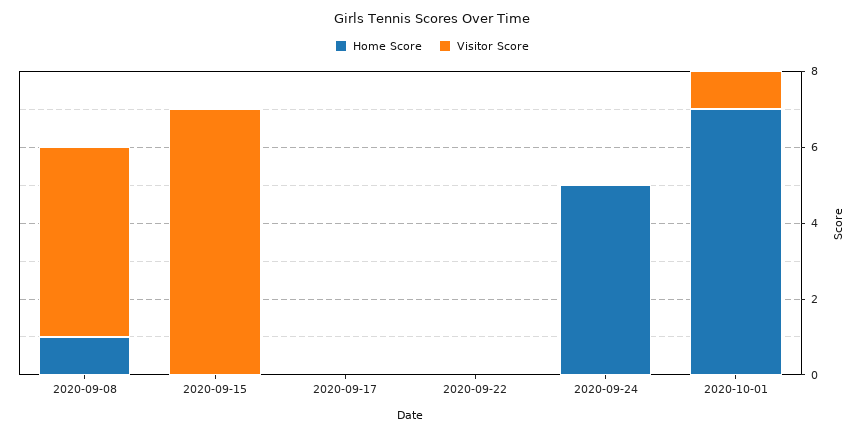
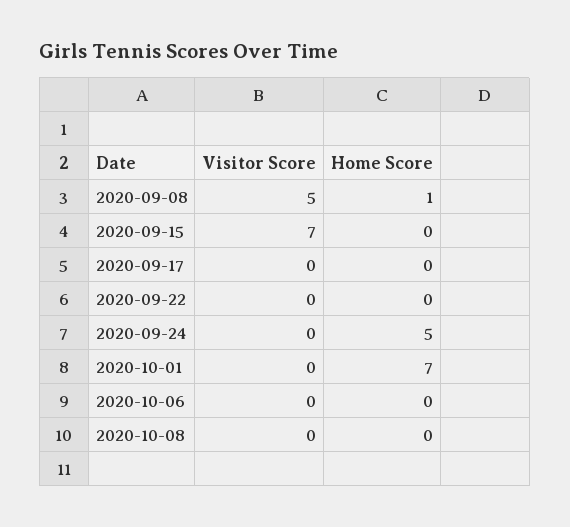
Visitor Score, 2020-10-01: 1 -> 0
Visitor Score, 2020-10-06: none -> 0
Home Score, 2020-10-06: none -> 0
Visitor Score, 2020-10-08: none -> 0
Home Score, 2020-10-08: none -> 0

